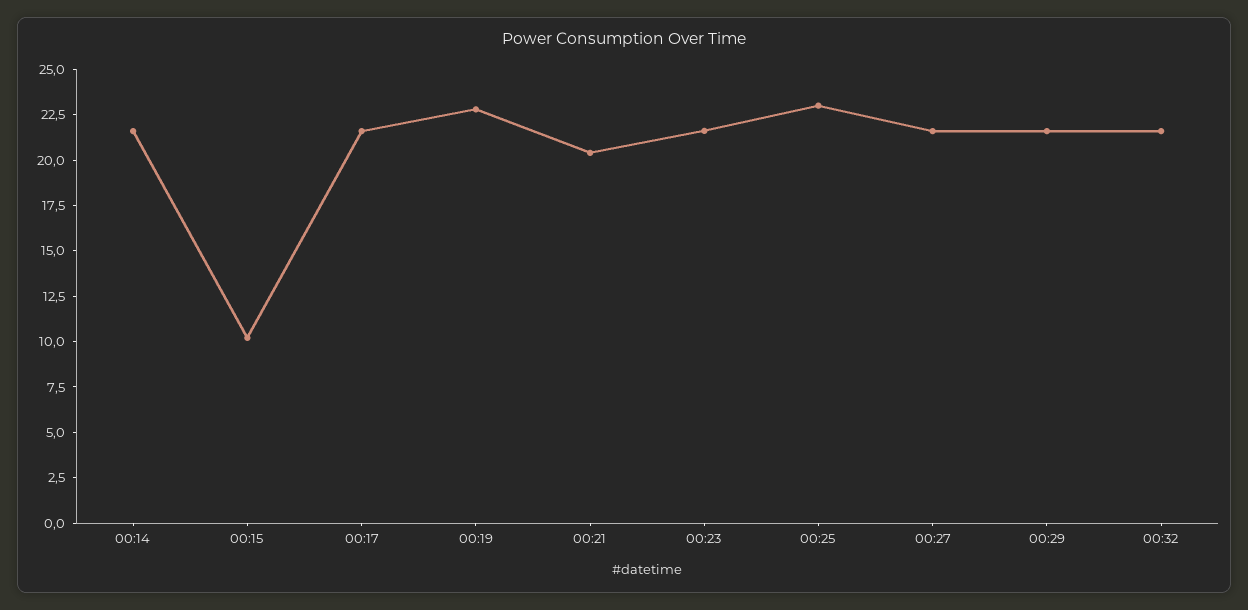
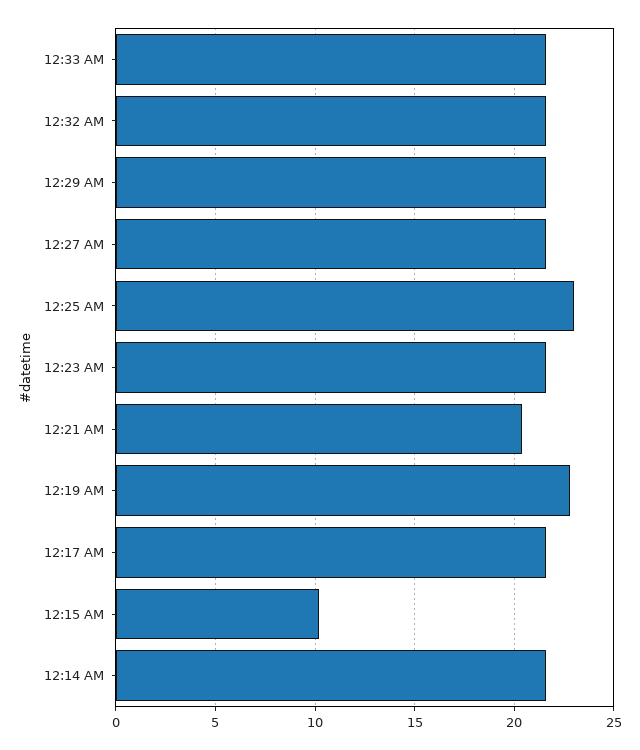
12:33 AM: none -> 21.5

